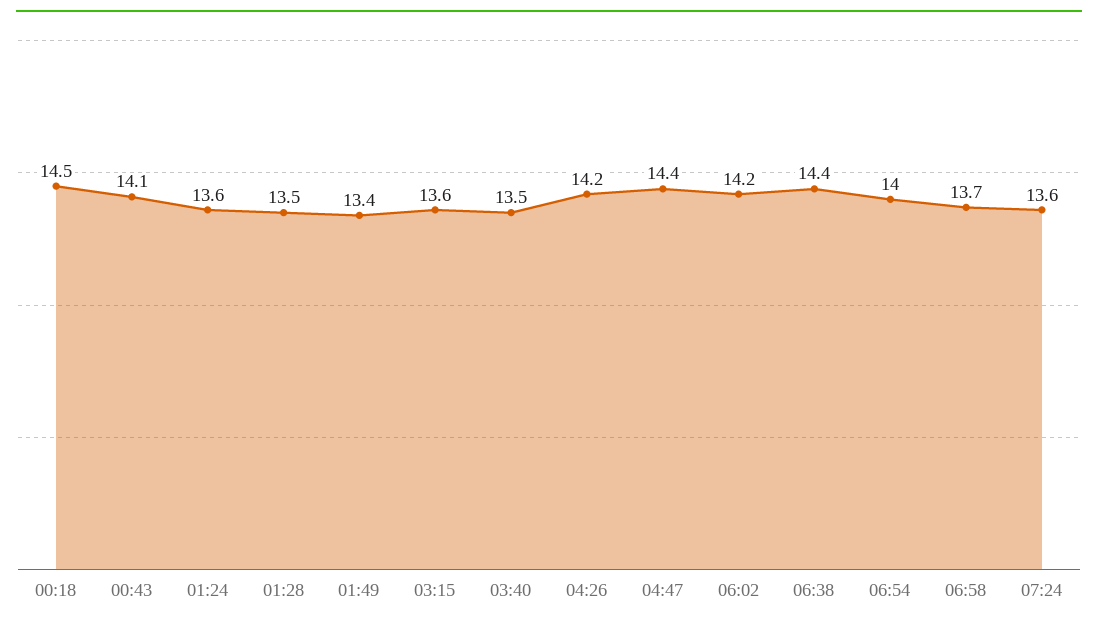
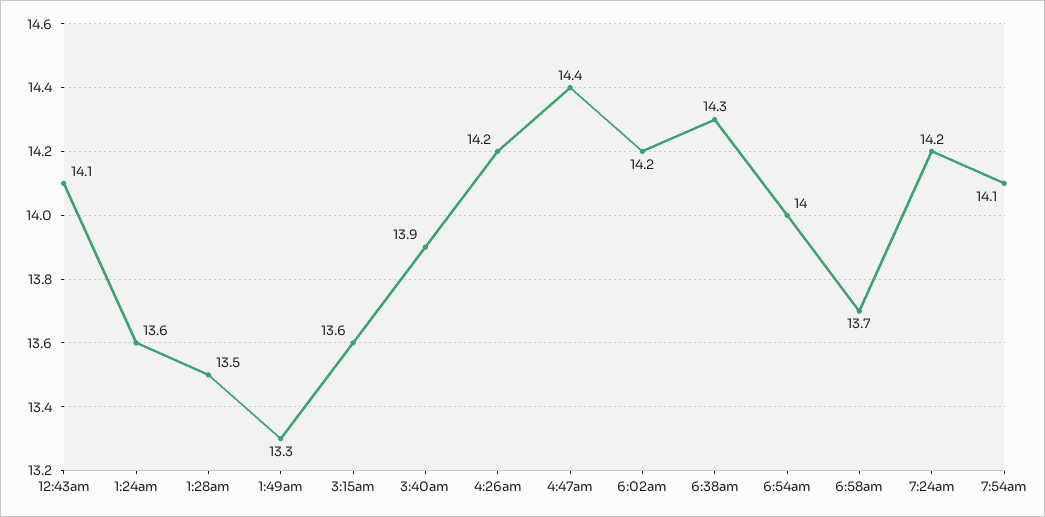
00:18: 14.5 -> none
01:49: 13.4 -> 13.3
03:40: 13.5 -> 13.9
06:38: 14.4 -> 14.3
07:24: 13.6 -> 14.2
7:54am: none -> 14.1

